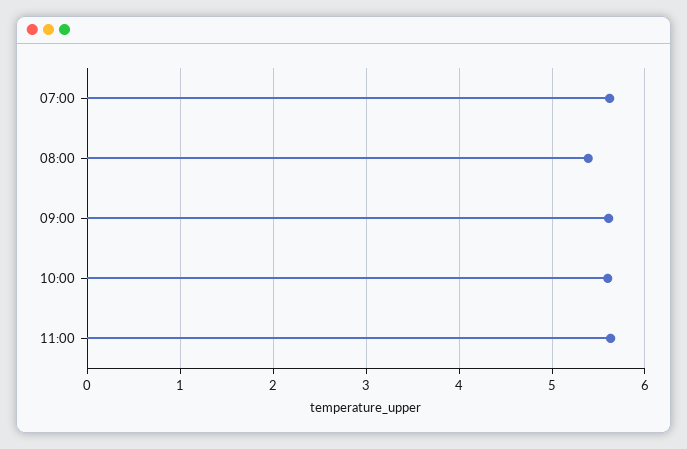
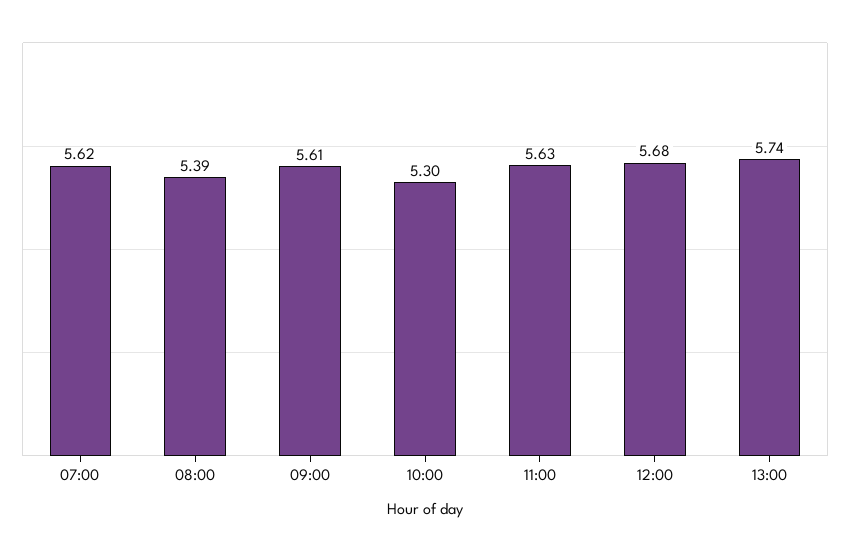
10:00: 5.6 -> 5.3
12:00: none -> 5.68
13:00: none -> 5.74

